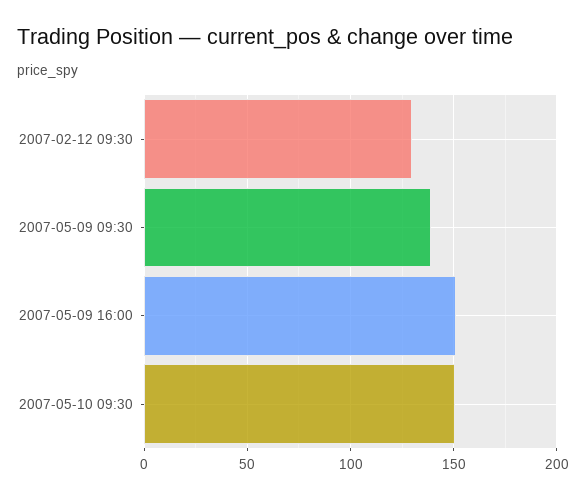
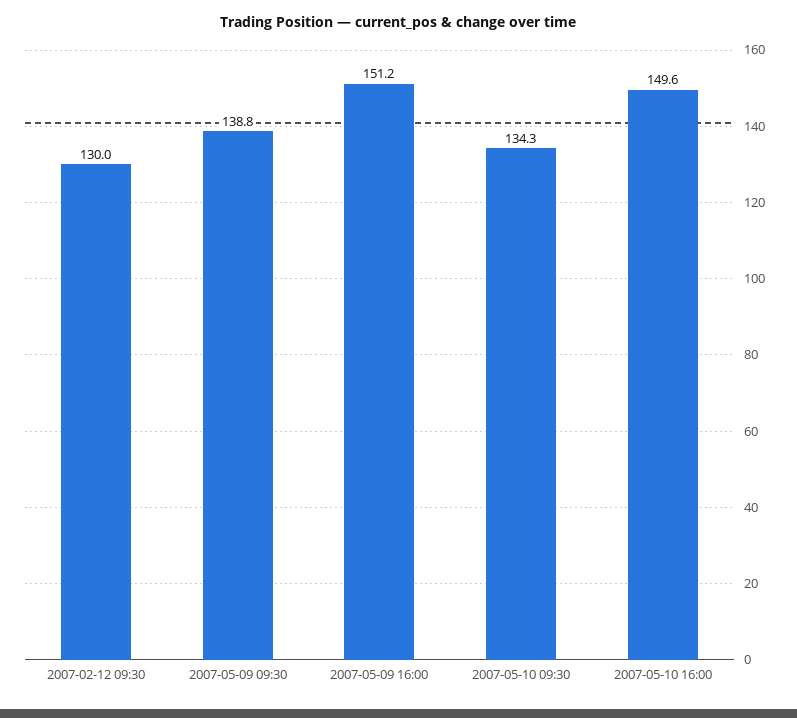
2007-05-10 09:30: 150 -> 134.3
2007-05-10 16:00: none -> 149.6

